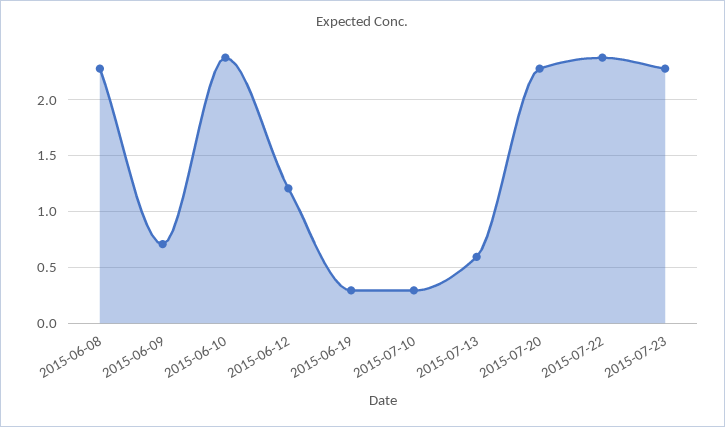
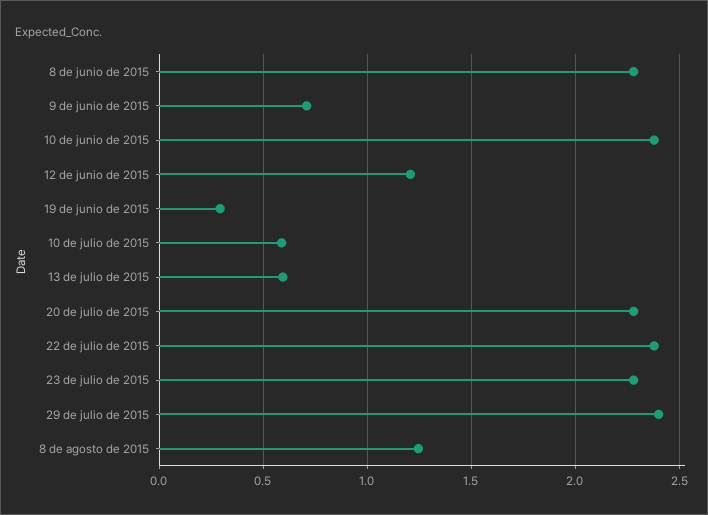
2015-07-10: 0.3 -> 0.6
29 de julio de 2015: none -> 2.4
8 de agosto de 2015: none -> 1.25

